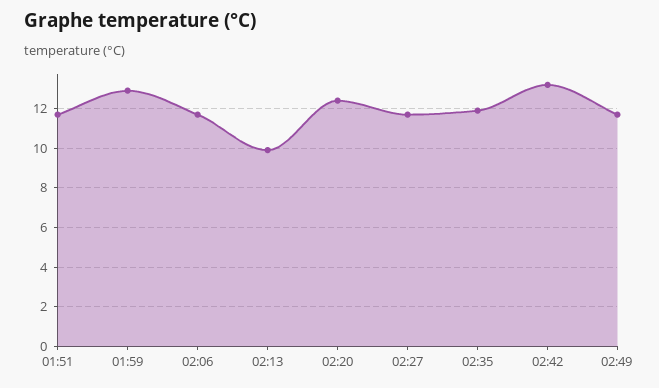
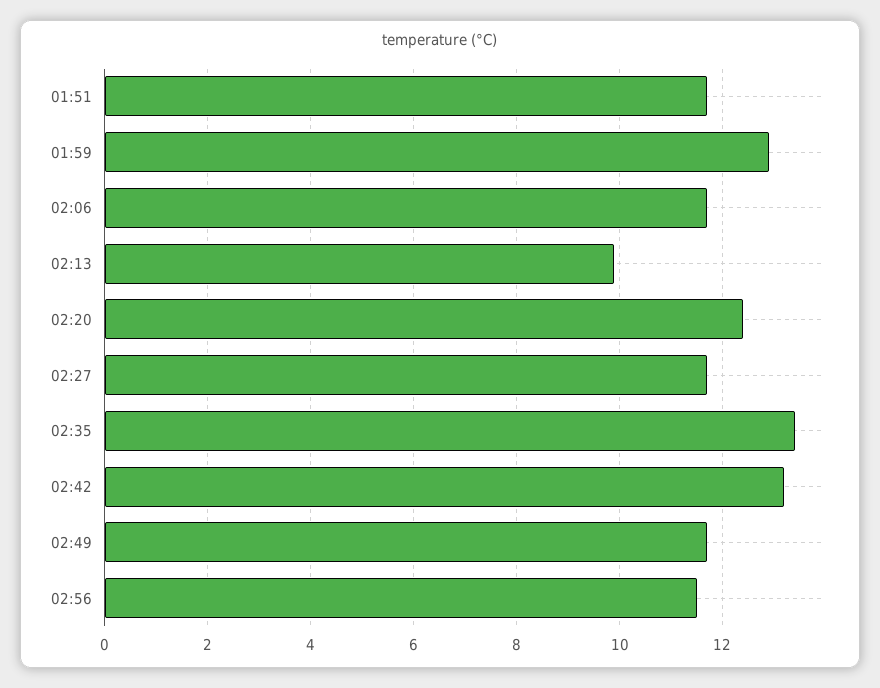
02:35: 12 -> 13.5
02:56: none -> 11.5

